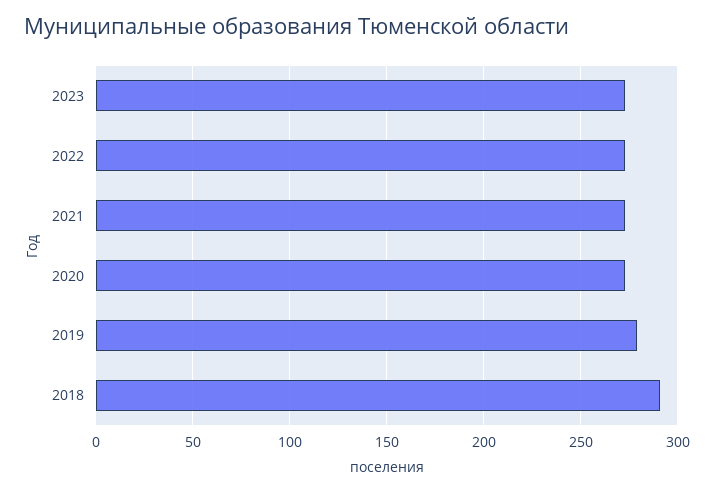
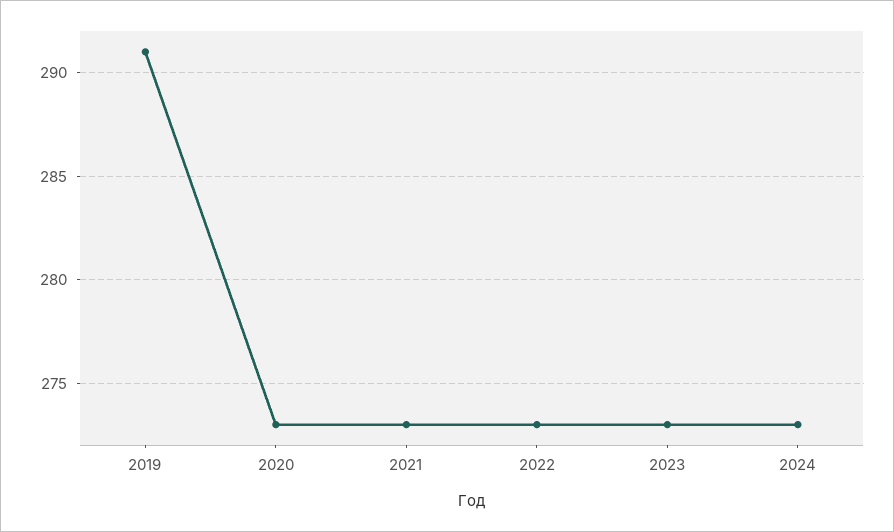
2019: 280 -> 291
2018: 290 -> none
2024: none -> 273

